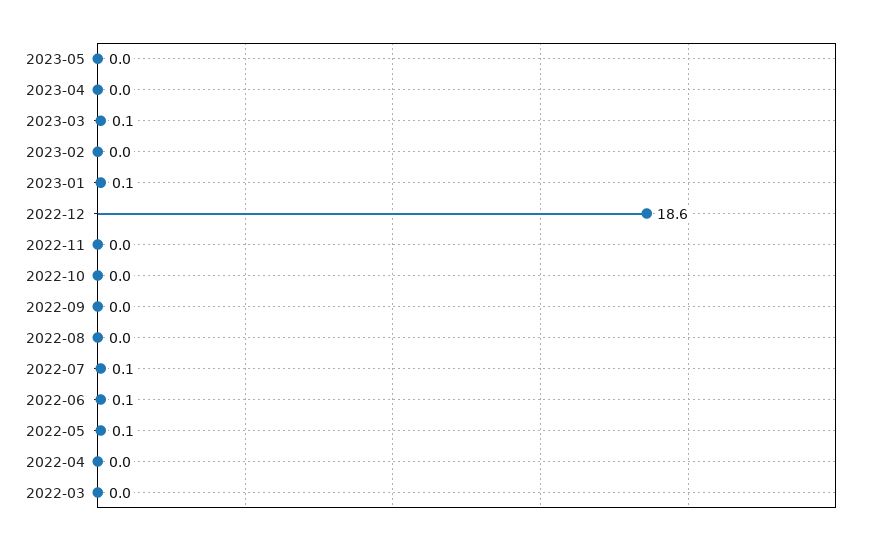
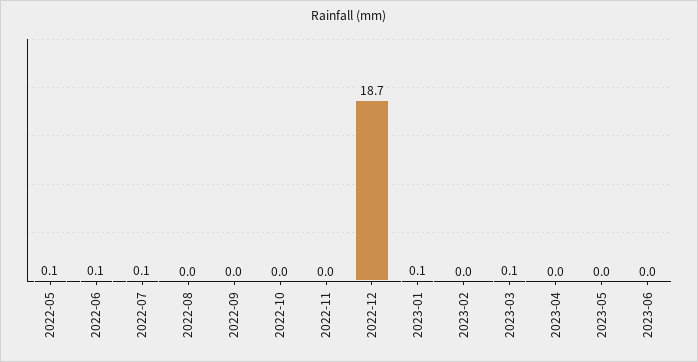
2022-12: 18.6 -> 18.7
2022-04: 0 -> none
2022-03: 0 -> none
2023-06: none -> 0

